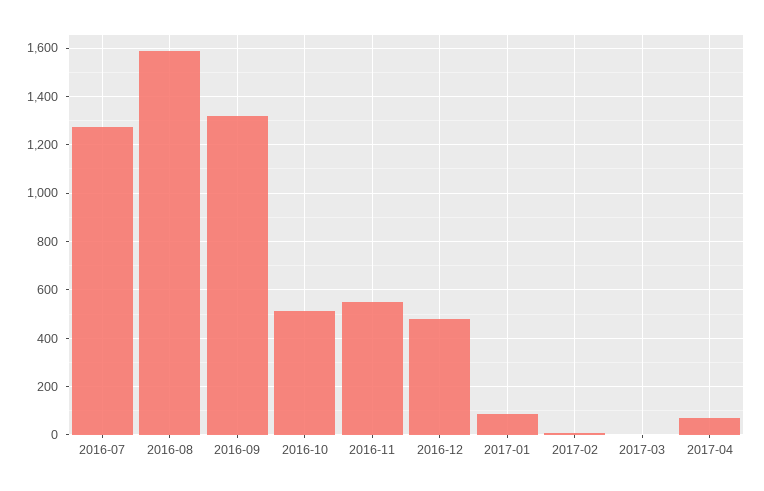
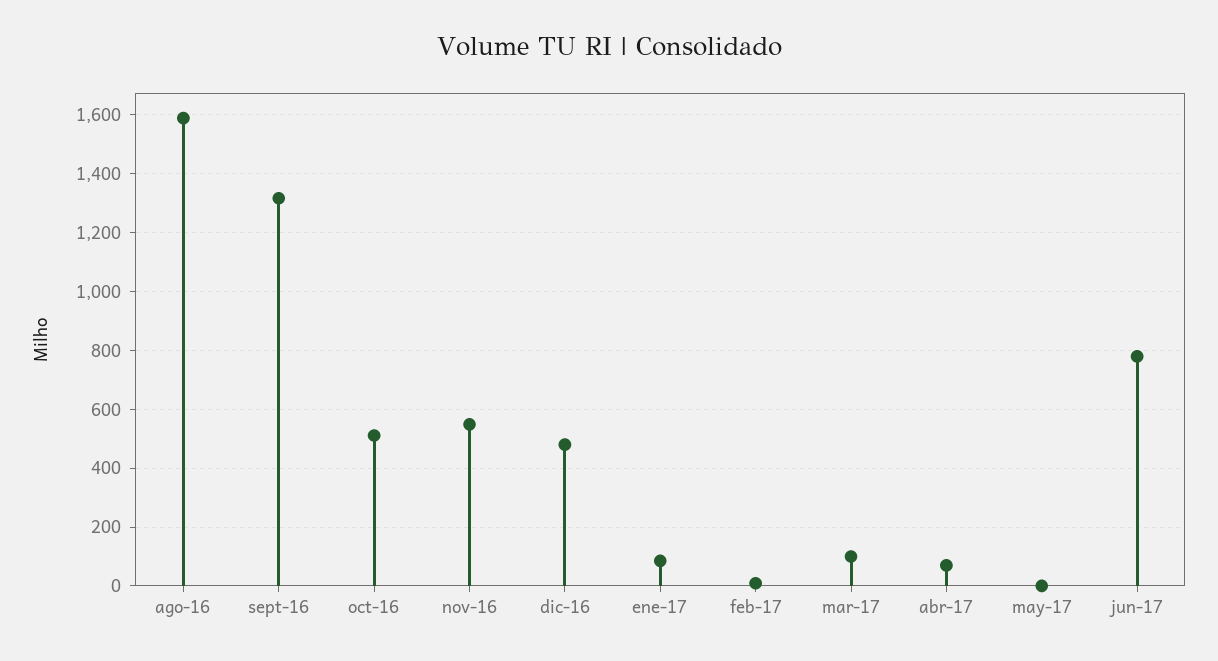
2016-07: 1275 -> none
2017-03: 0 -> 100
may-17: none -> 0
jun-17: none -> 775

